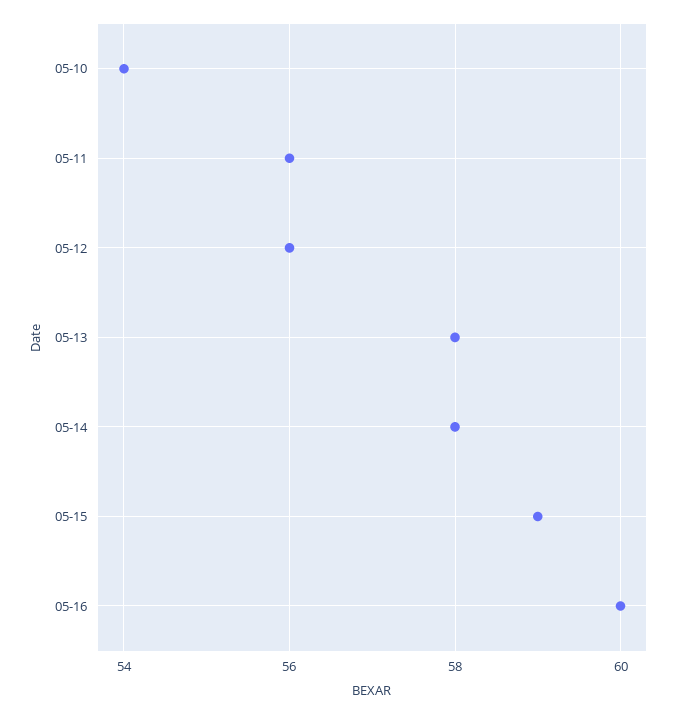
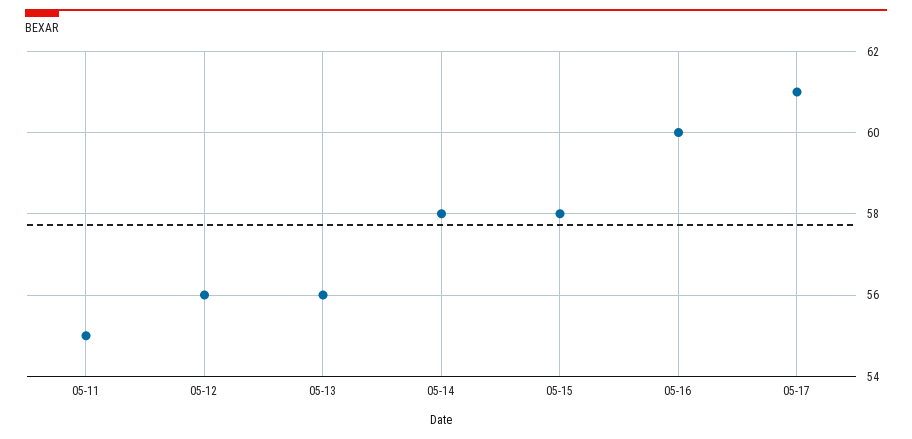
05-10: 54 -> none
05-11: 56 -> 55
05-13: 58 -> 56
05-15: 59 -> 58
05-17: none -> 61

